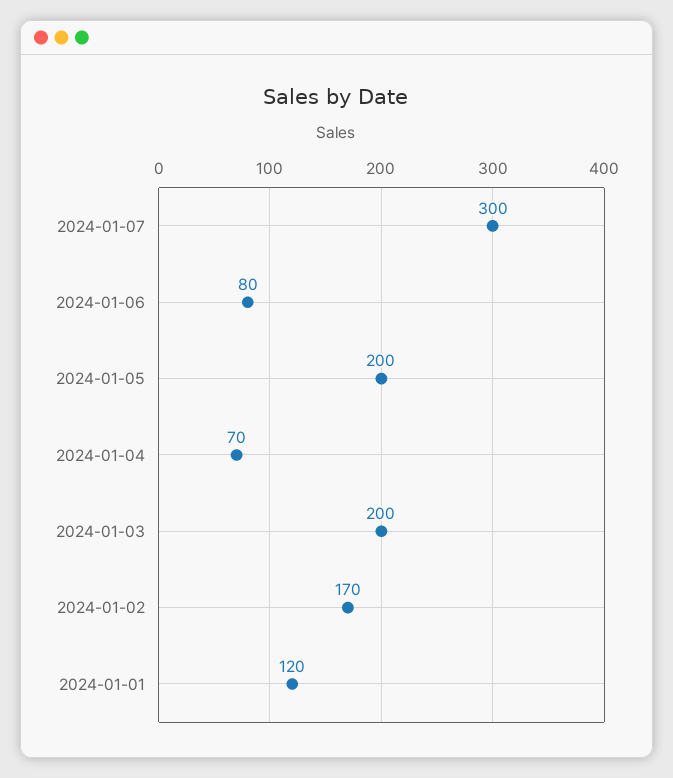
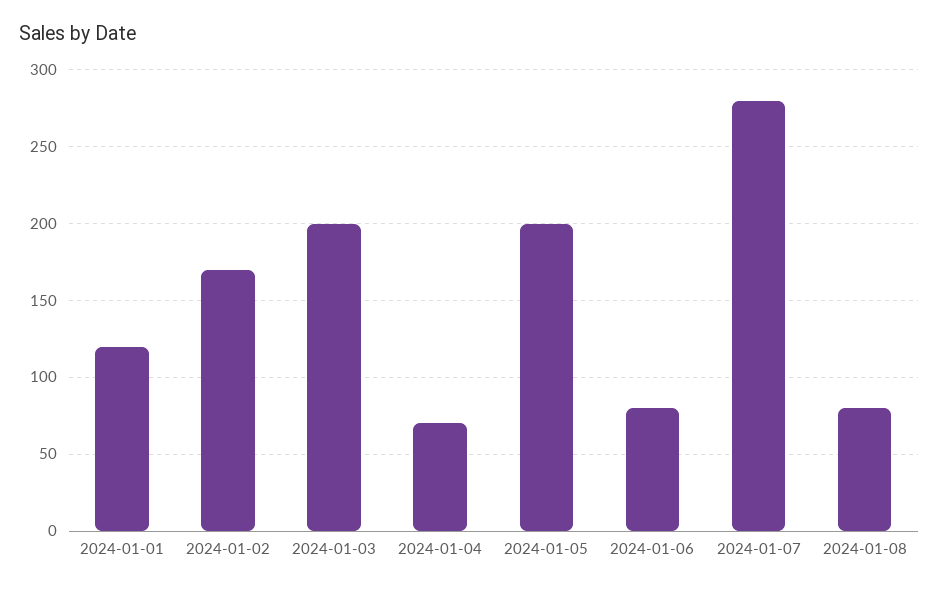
2024-01-07: 300 -> 280
2024-01-08: none -> 80

